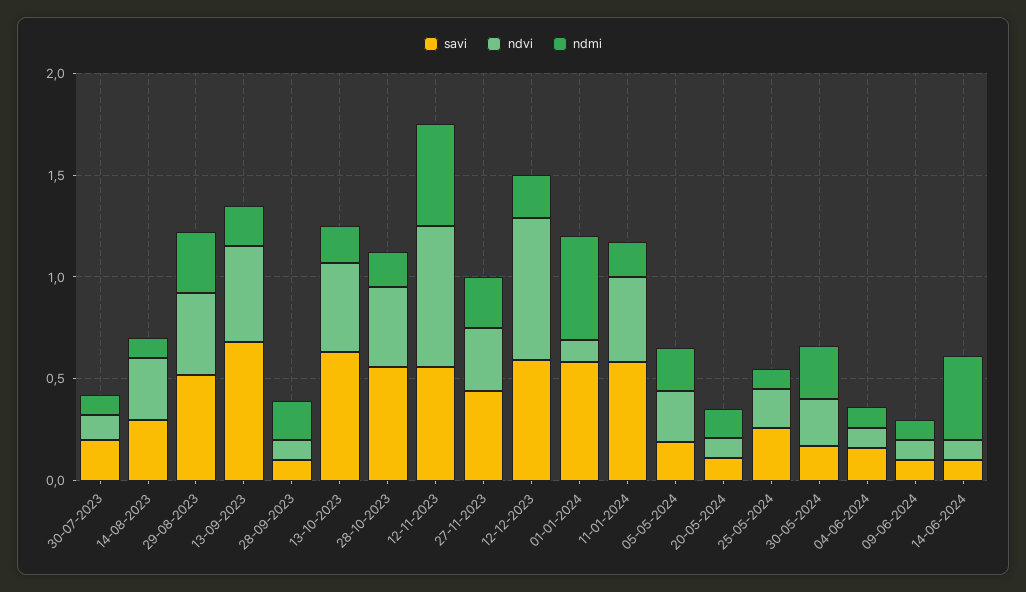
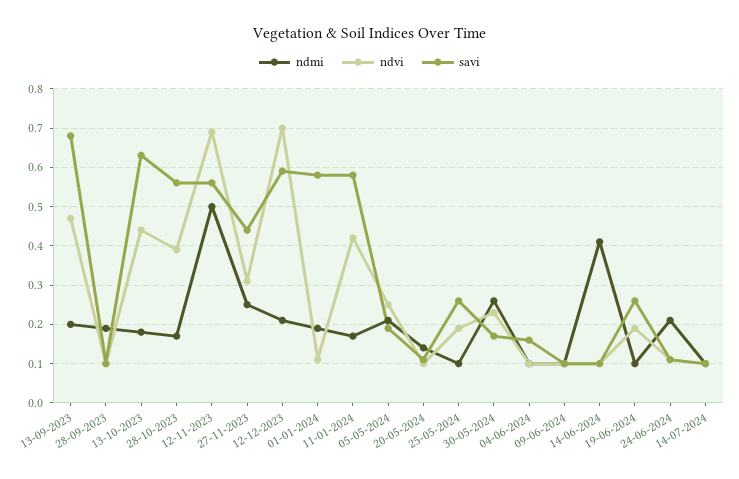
savi, 30-07-2023: 0.2 -> none
ndvi, 30-07-2023: 0.1 -> none
ndmi, 30-07-2023: 0.1 -> none
savi, 14-08-2023: 0.3 -> none
ndvi, 14-08-2023: 0.3 -> none
ndmi, 14-08-2023: 0.1 -> none
savi, 29-08-2023: 0.5 -> none
ndvi, 29-08-2023: 0.4 -> none
ndmi, 29-08-2023: 0.3 -> none
ndmi, 01-01-2024: 0.5 -> 0.2
ndmi, 19-06-2024: none -> 0.1
ndvi, 19-06-2024: none -> 0.2
savi, 19-06-2024: none -> 0.25
ndmi, 24-06-2024: none -> 0.2
ndvi, 24-06-2024: none -> 0.1
savi, 24-06-2024: none -> 0.1
ndmi, 14-07-2024: none -> 0.1
ndvi, 14-07-2024: none -> 0.1
savi, 14-07-2024: none -> 0.1

